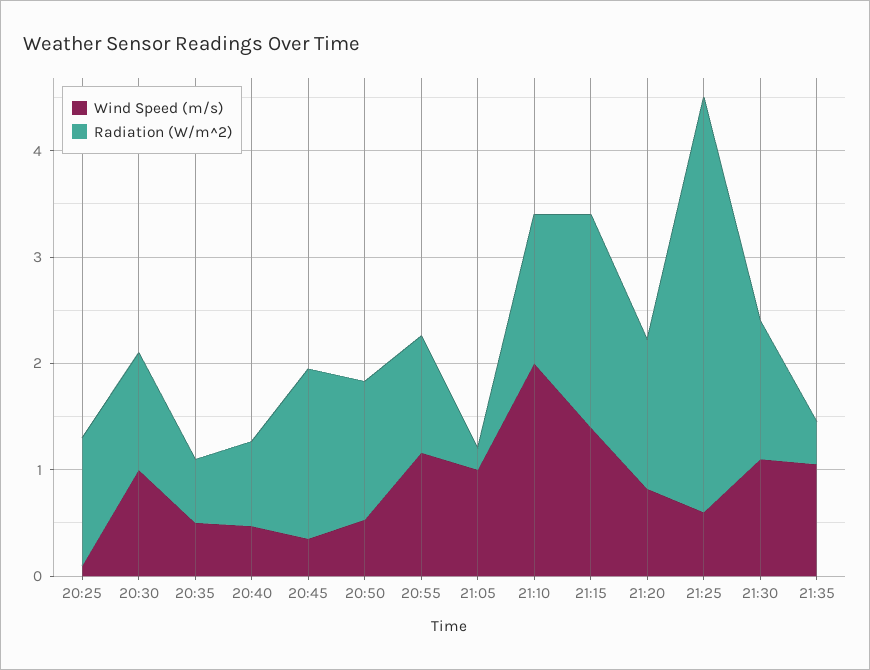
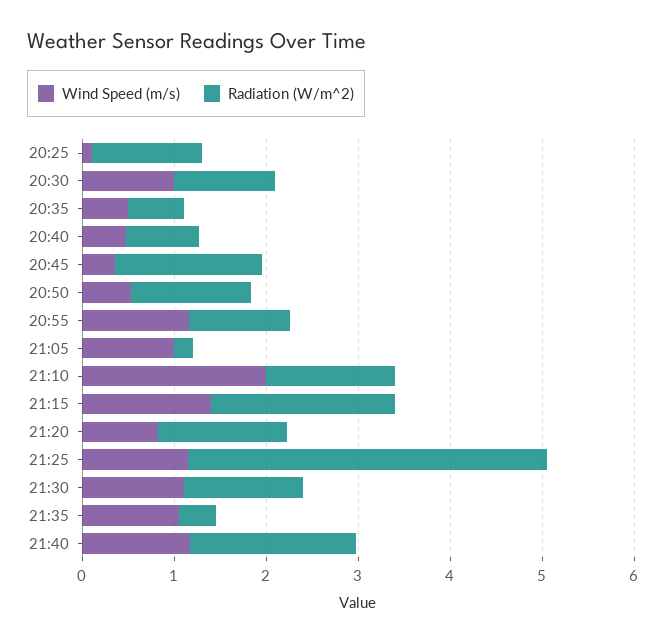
Wind Speed (m/s), 21:25: 0.6 -> 1.2
Wind Speed (m/s), 21:40: none -> 1.2
Radiation (W/m^2), 21:40: none -> 1.8

